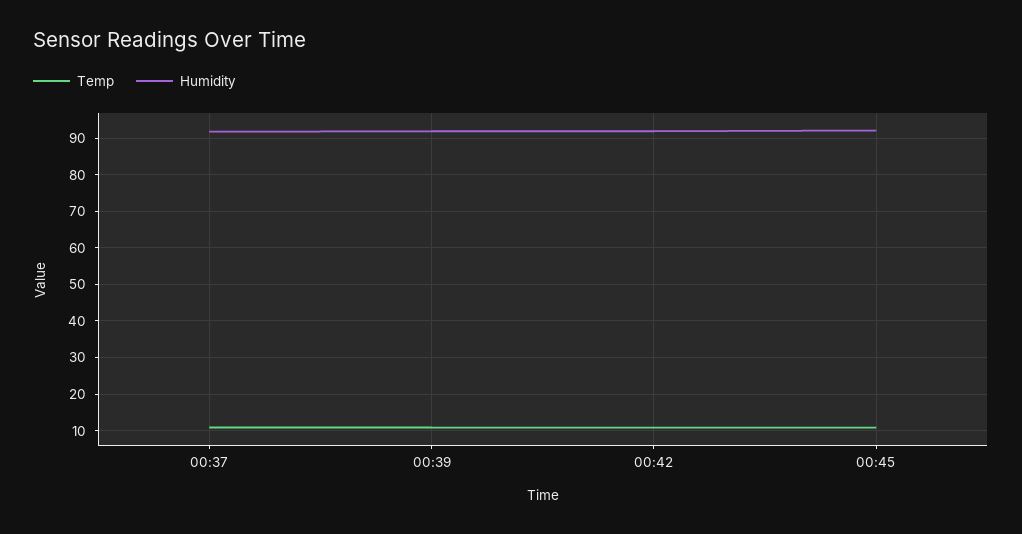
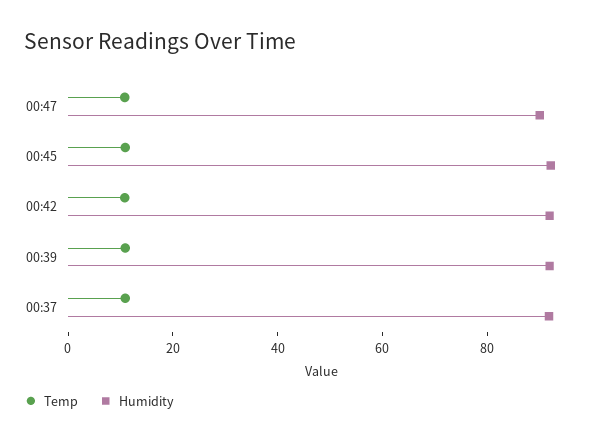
Temp, 00:47: none -> 10
Humidity, 00:47: none -> 90

